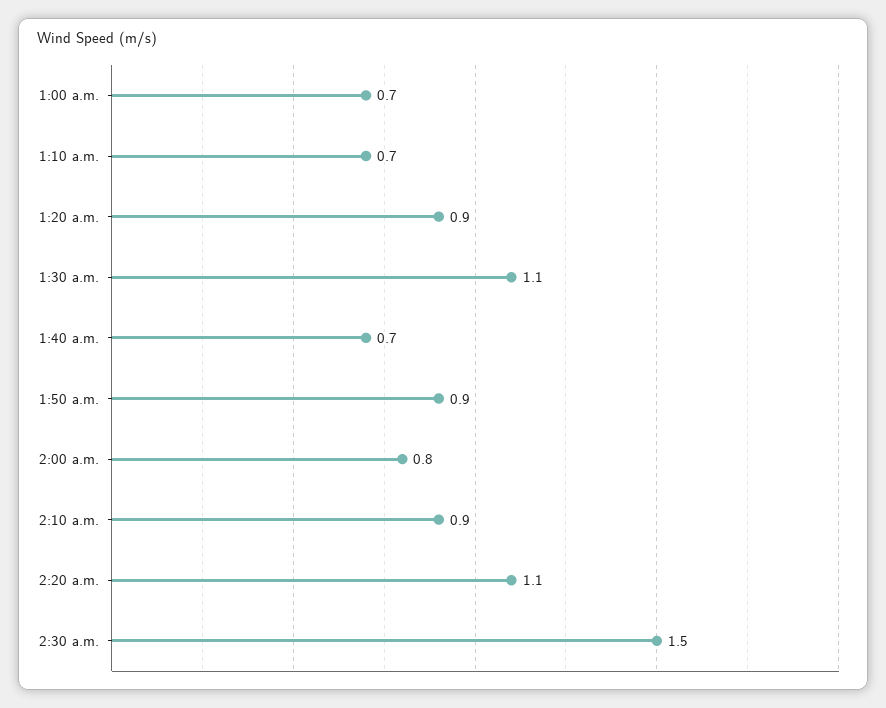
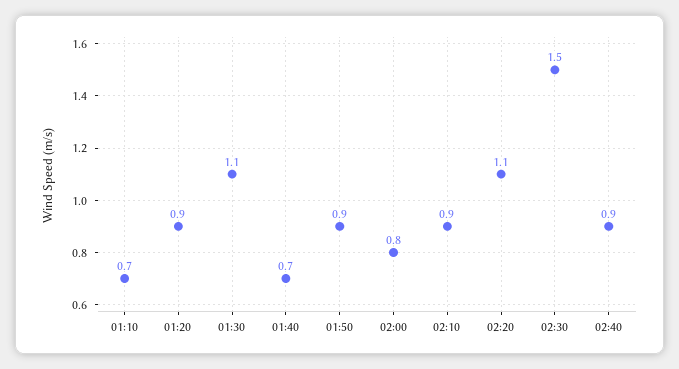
1:00 a.m.: 0.7 -> none
02:40: none -> 0.9

